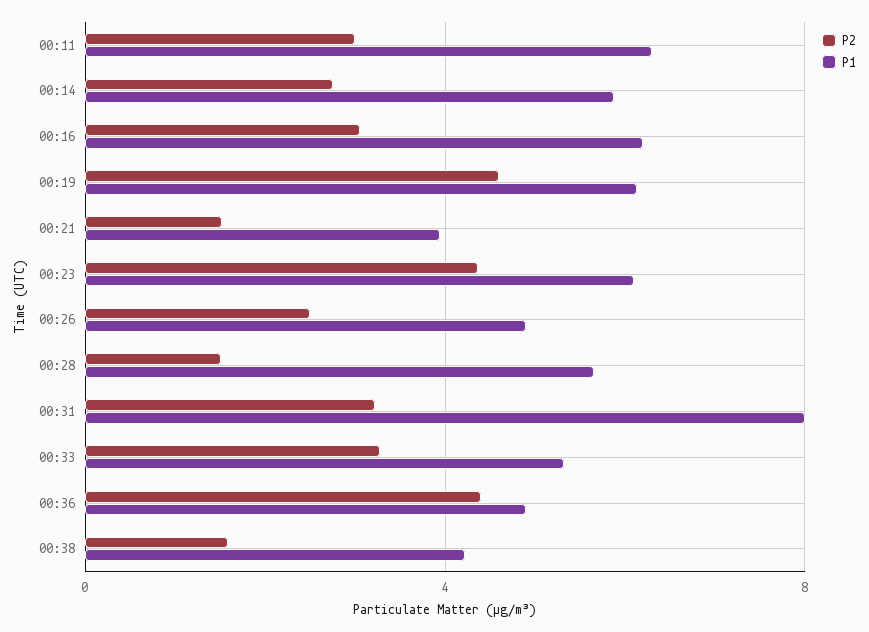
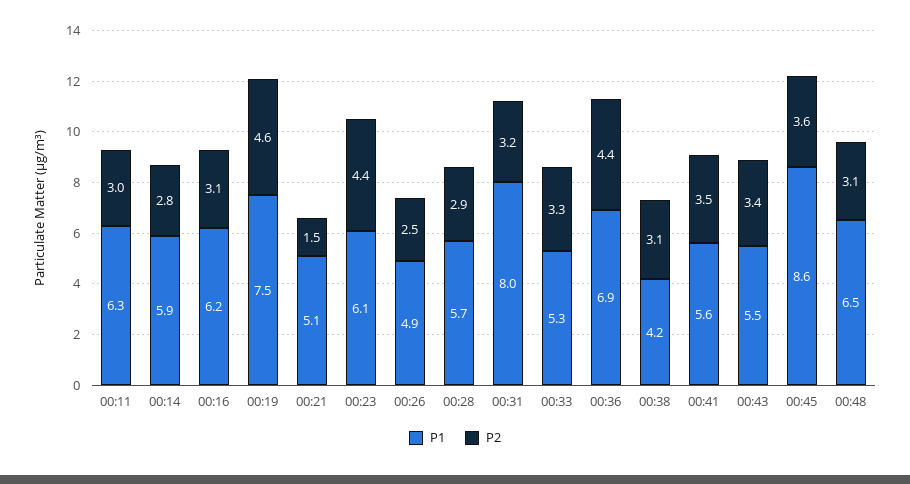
P1, 00:19: 6 -> 7.5
P1, 00:21: 4 -> 5.1
P2, 00:28: 1.5 -> 2.9
P1, 00:36: 5 -> 6.9
P2, 00:38: 1.5 -> 3.1
P1, 00:41: none -> 5.6
P2, 00:41: none -> 3.5
P1, 00:43: none -> 5.5
P2, 00:43: none -> 3.4
P1, 00:45: none -> 8.6
P2, 00:45: none -> 3.6
P1, 00:48: none -> 6.5
P2, 00:48: none -> 3.1

